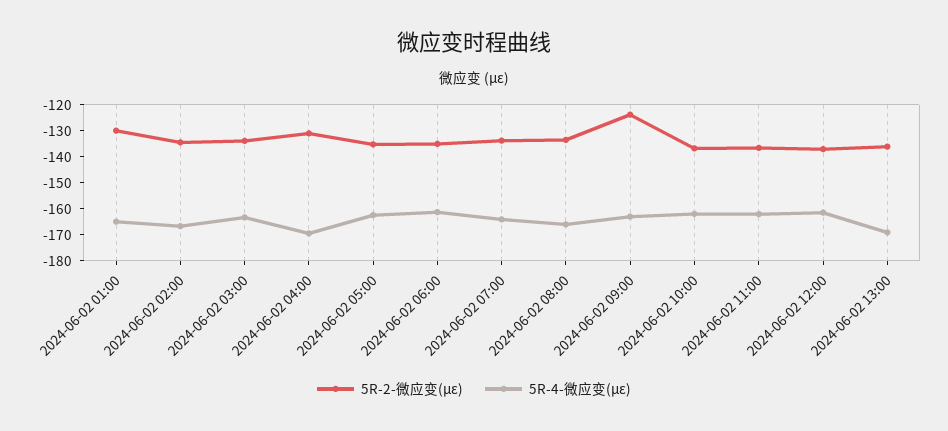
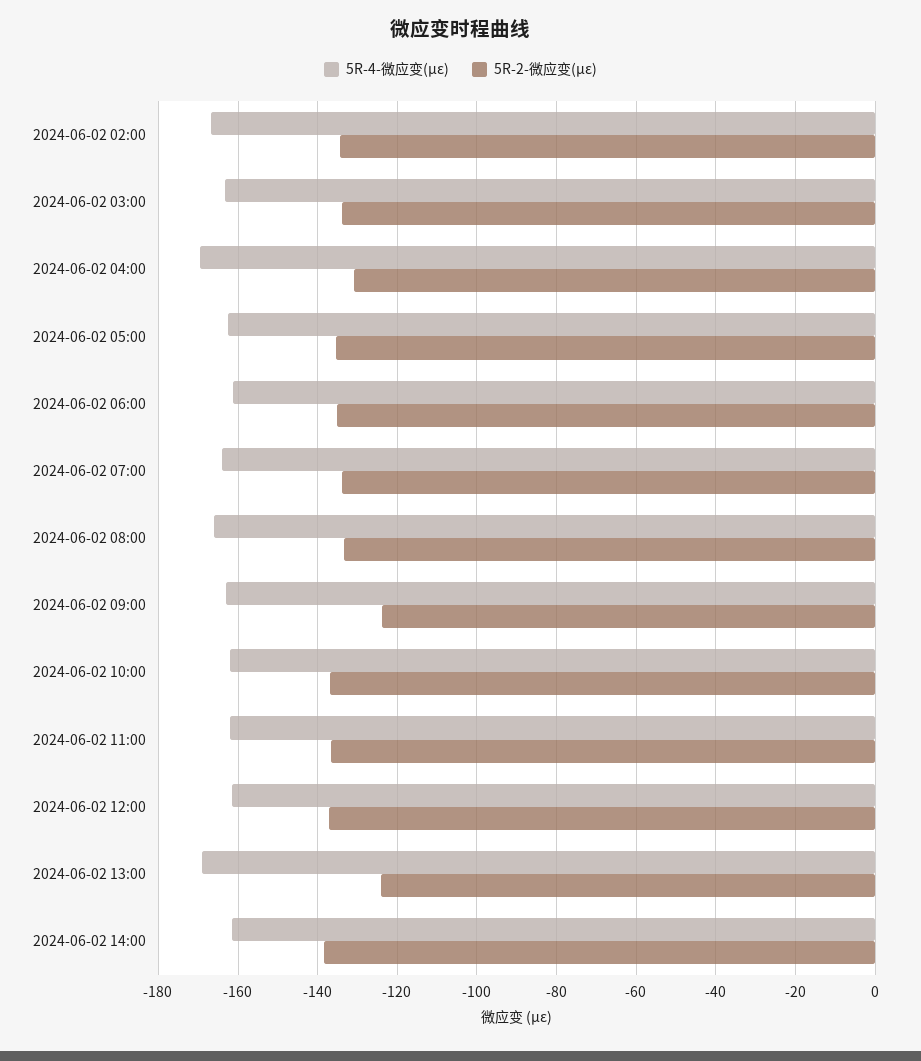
5R-2-微应变(με), 2024-06-02 01:00: -130 -> none
5R-4-微应变(με), 2024-06-02 01:00: -165 -> none
5R-2-微应变(με), 2024-06-02 13:00: -135 -> -124
5R-4-微应变(με), 2024-06-02 14:00: none -> -162
5R-2-微应变(με), 2024-06-02 14:00: none -> -138

